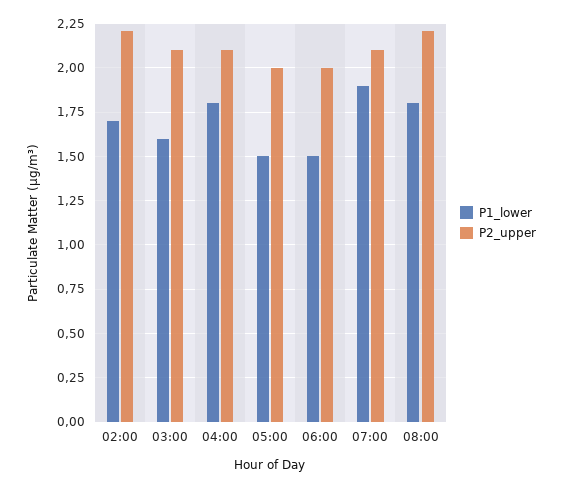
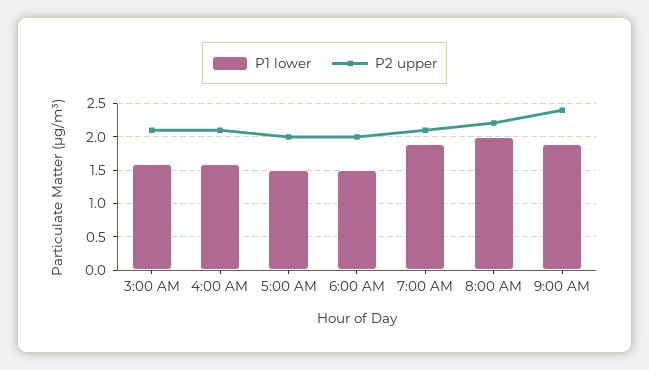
P1_lower, 02:00: 1.7 -> none
P2_upper, 02:00: 2.2 -> none
P1_lower, 04:00: 1.8 -> 1.6
P1_lower, 08:00: 1.8 -> 2
P1_lower, 9:00 AM: none -> 1.9
P2_upper, 9:00 AM: none -> 2.4

